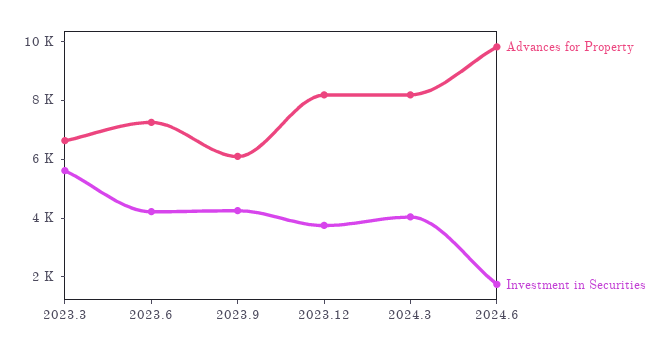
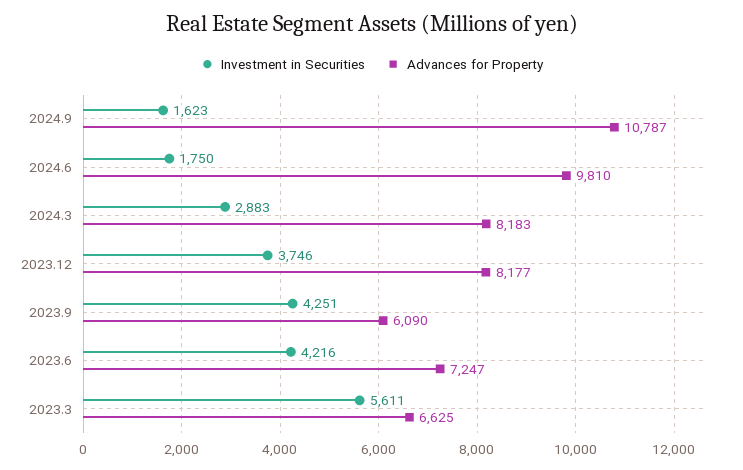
Investment in Securities, 2024.3: 4000 -> 2883
Investment in Securities, 2024.9: none -> 1623
Advances for Property, 2024.9: none -> 10787

